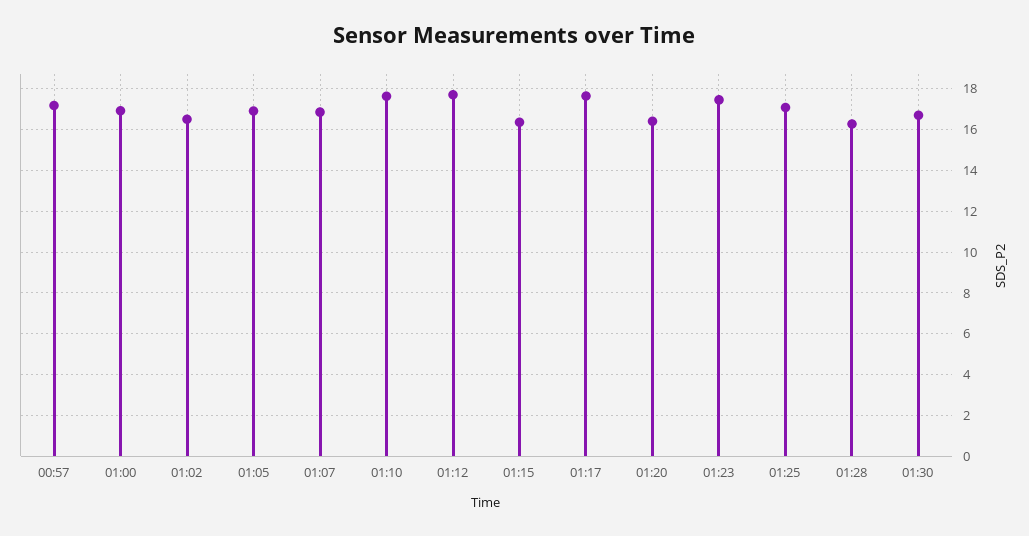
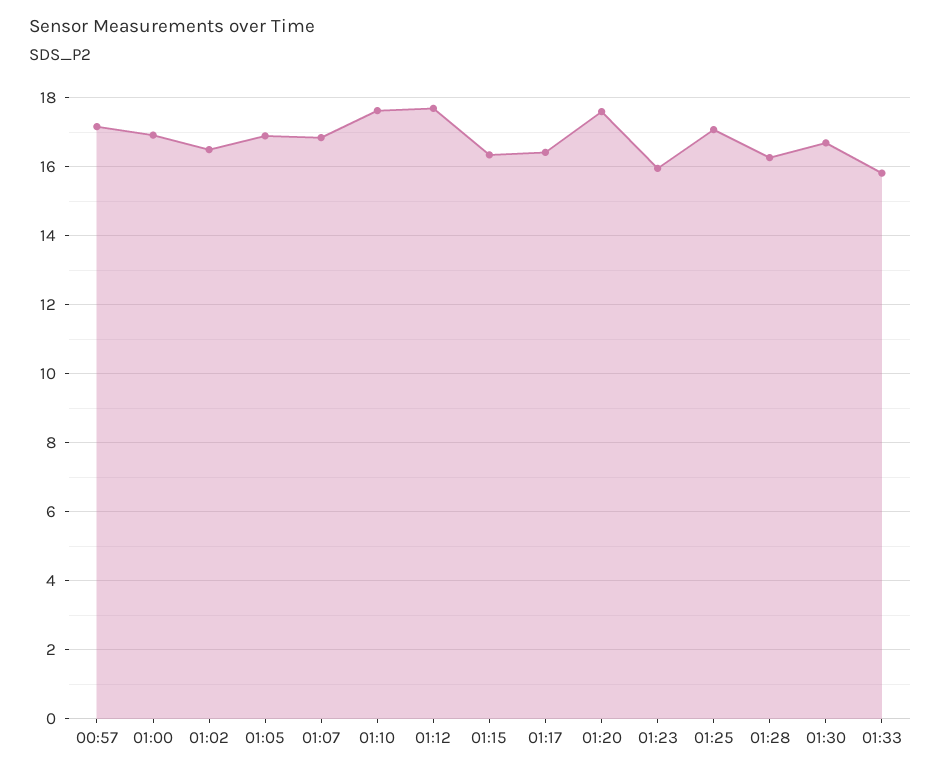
01:17: 17.5 -> 16.4
01:20: 16.5 -> 17.6
01:23: 17.5 -> 16
01:33: none -> 15.8

